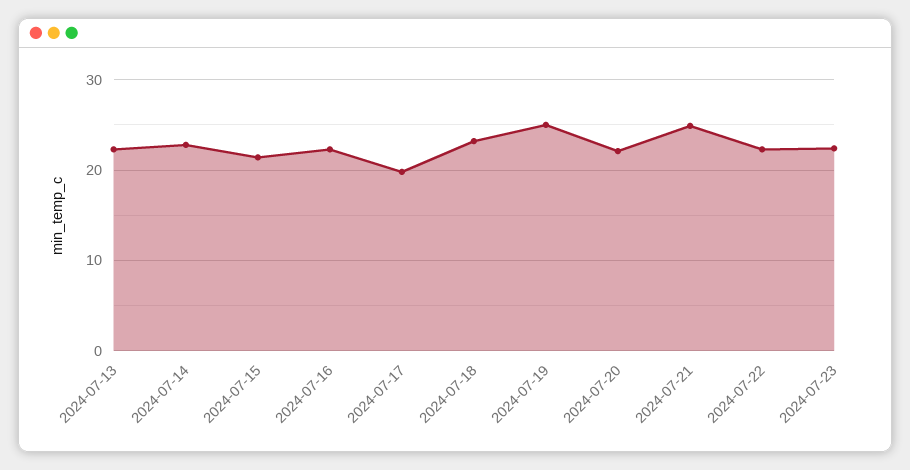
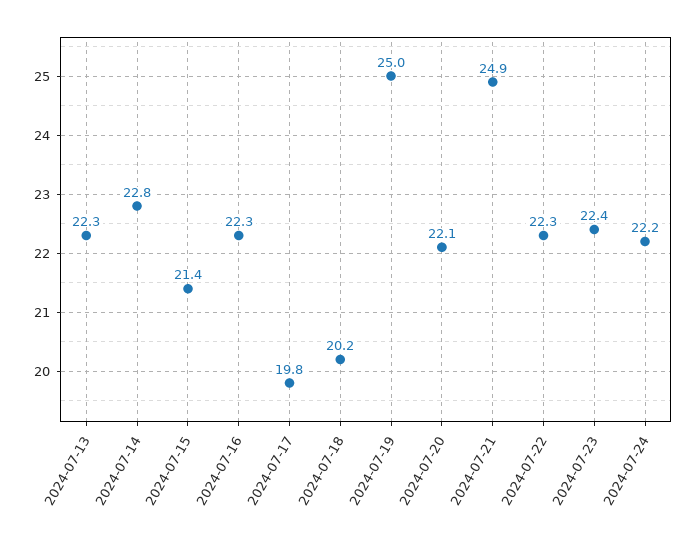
2024-07-18: 23 -> 20.2
2024-07-24: none -> 22.2

